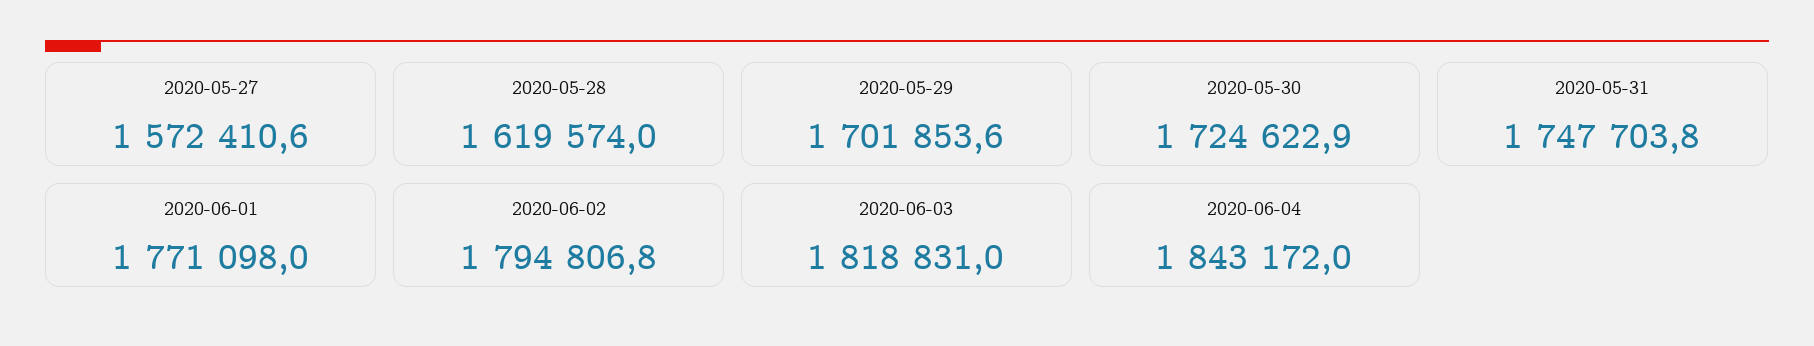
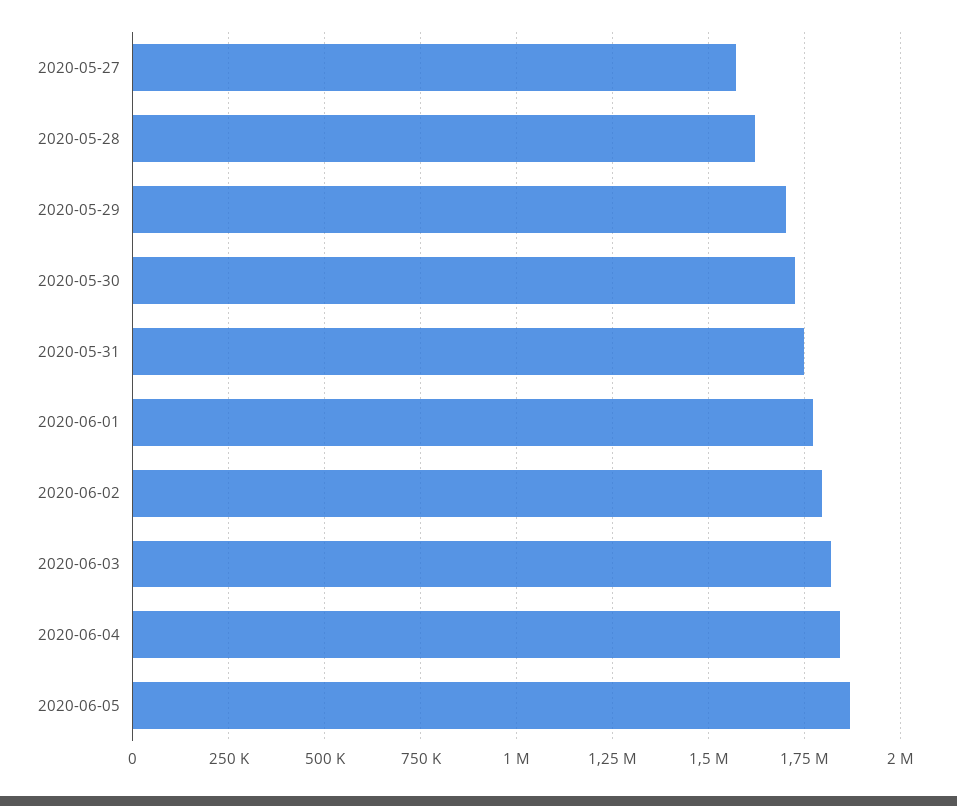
2020-06-05: none -> 1875000

